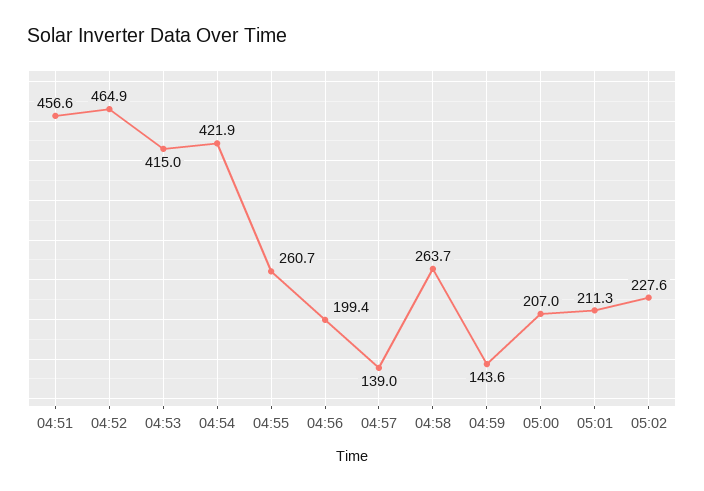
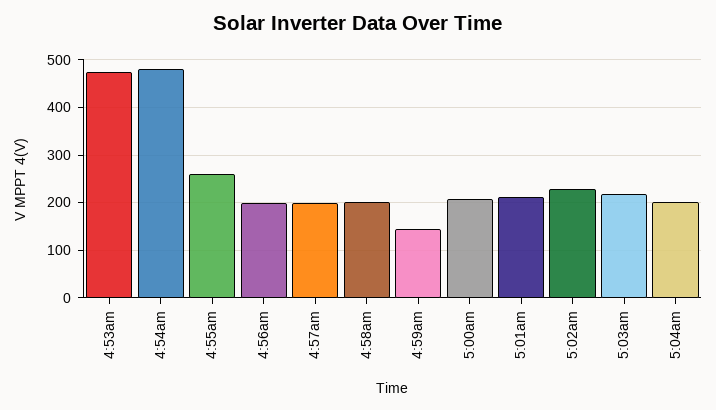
04:51: 456.6 -> none
04:52: 464.9 -> none
04:53: 415 -> 480
04:54: 421.9 -> 480
04:57: 139 -> 200
04:58: 263.7 -> 200
5:03am: none -> 220
5:04am: none -> 200

